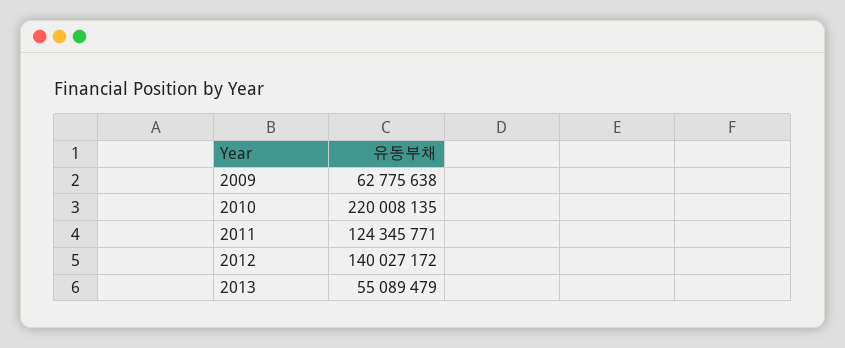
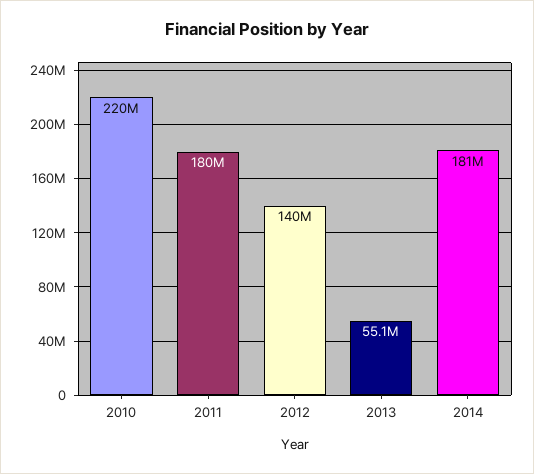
2009: 62775638 -> none
2011: 124345771 -> 180000000
2014: none -> 181000000

